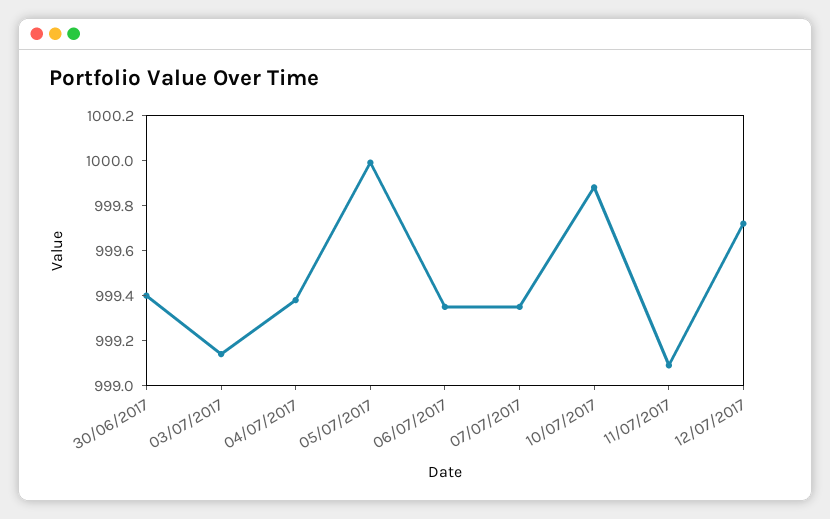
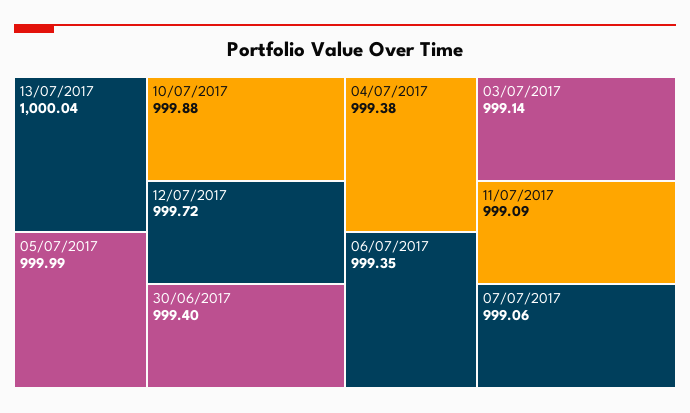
07/07/2017: 999.35 -> 999.06
13/07/2017: none -> 1000.04

